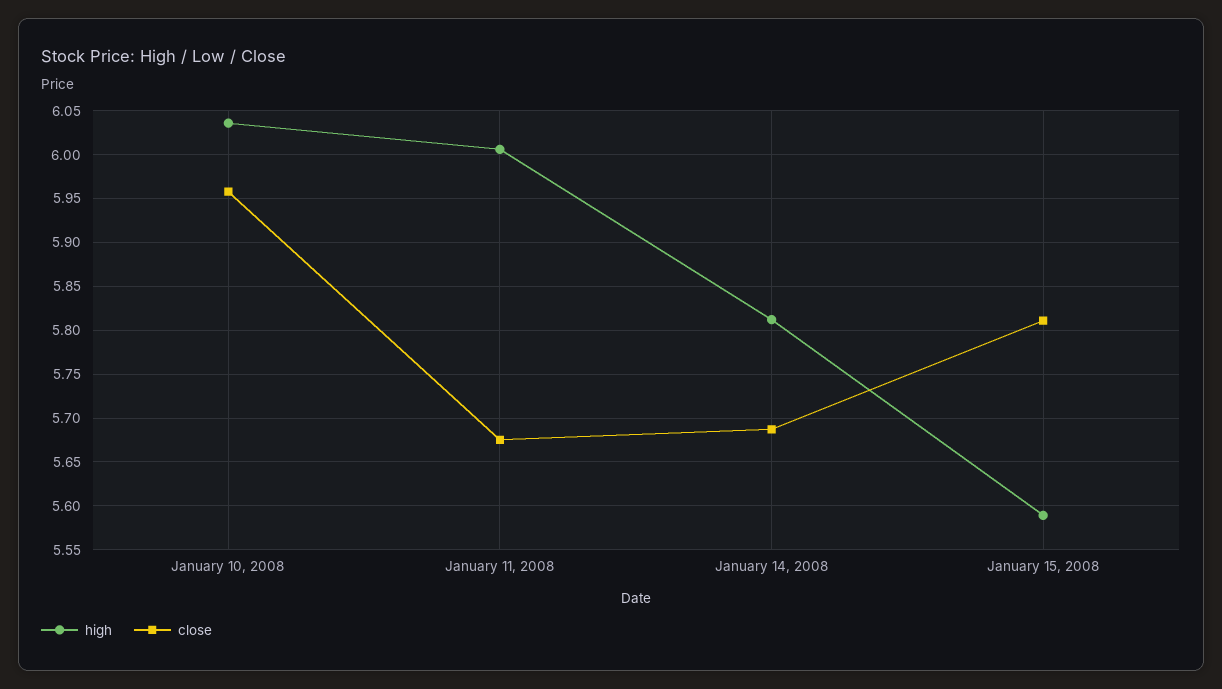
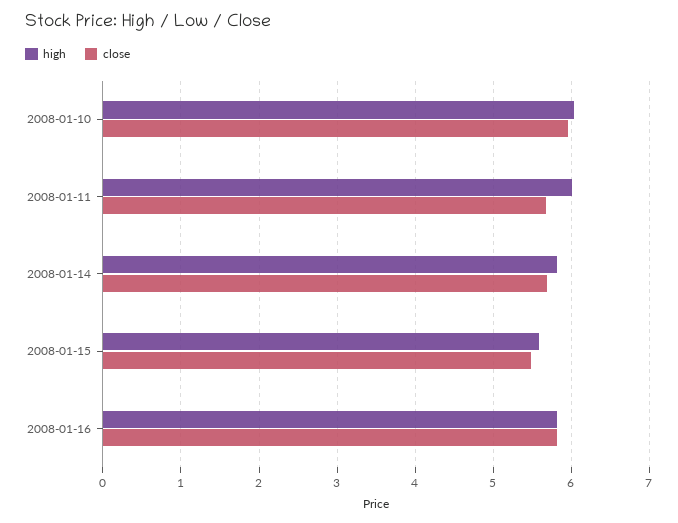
close, January 15, 2008: 5.81 -> 5.5
high, 2008-01-16: none -> 5.8
close, 2008-01-16: none -> 5.8

